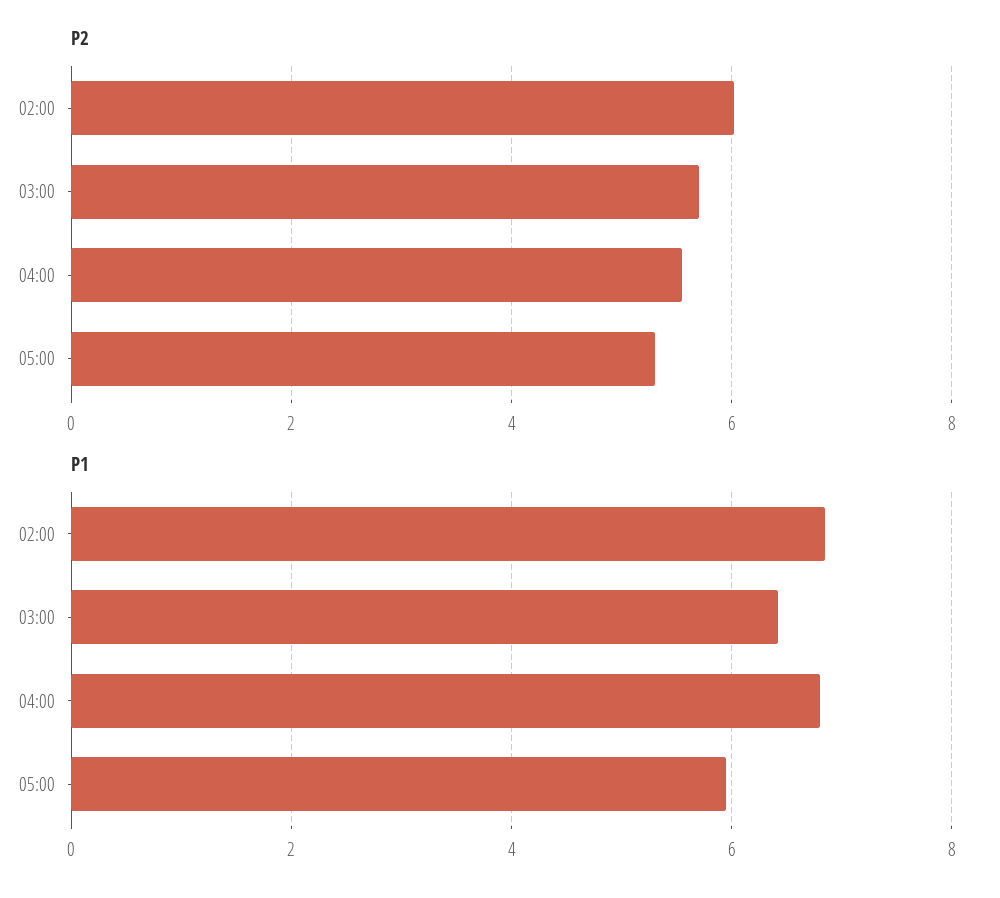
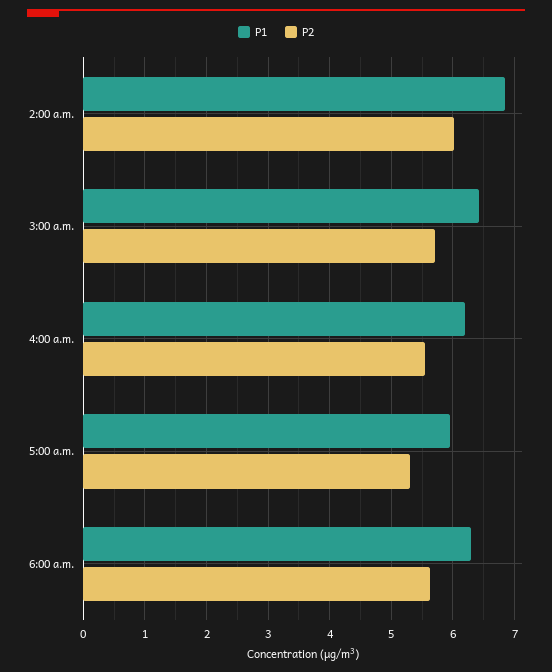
P1, 04:00: 6.8 -> 6.2
P1, 6:00 a.m.: none -> 6.3
P2, 6:00 a.m.: none -> 5.6

